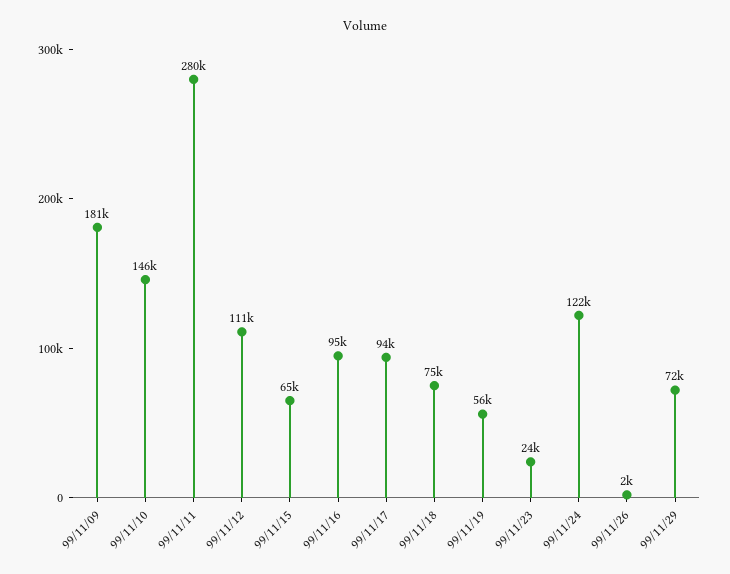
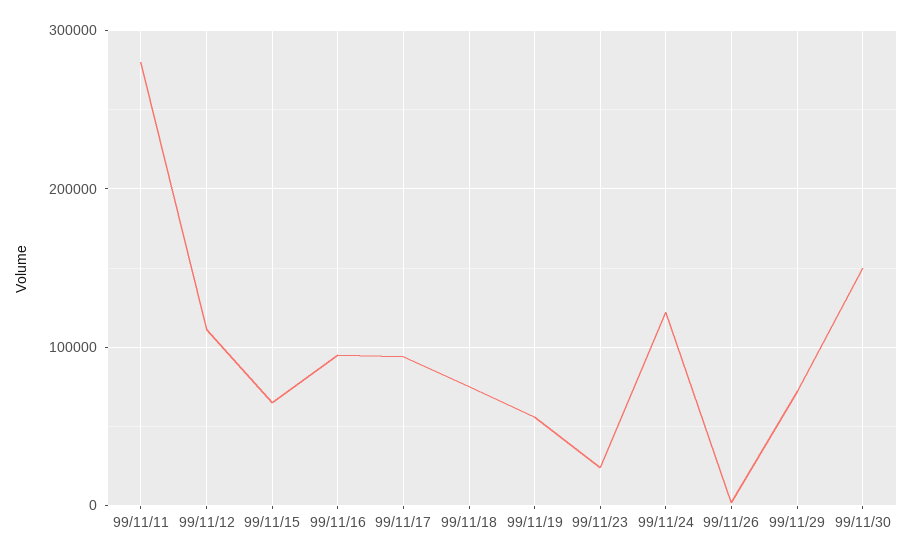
99/11/09: 181000 -> none
99/11/10: 146000 -> none
99/11/30: none -> 150000

